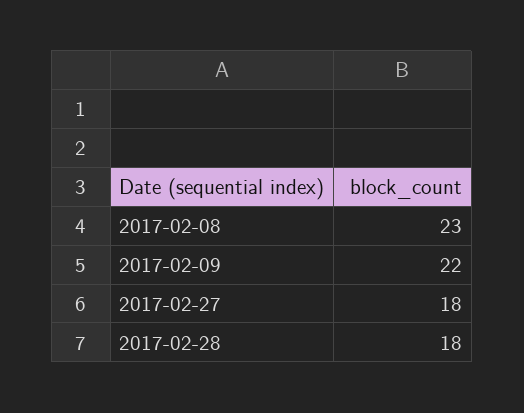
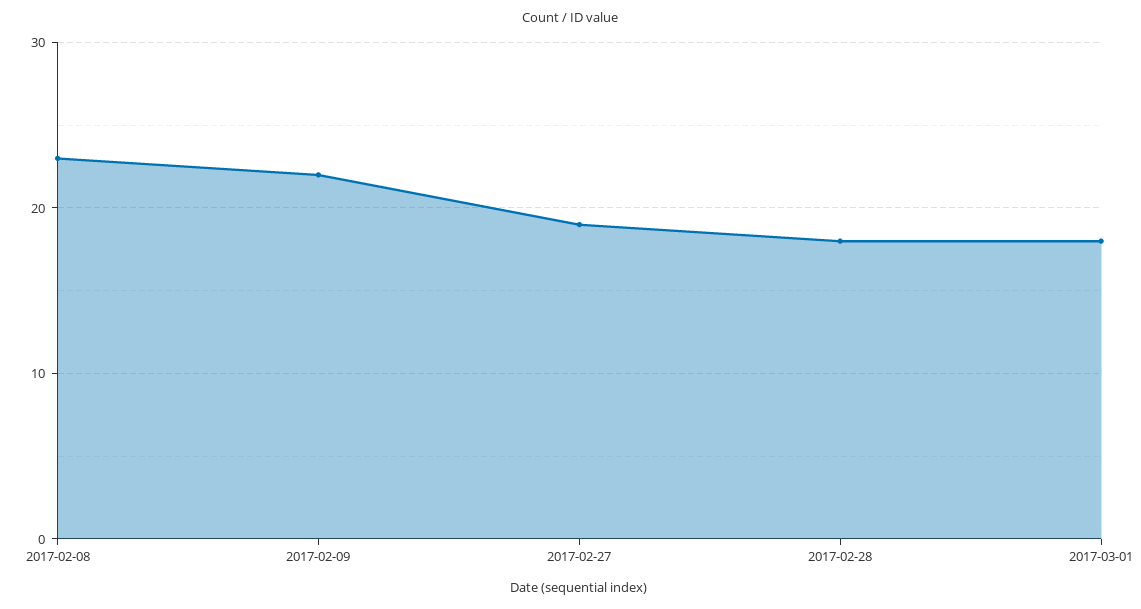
2017-02-27: 18 -> 19
2017-03-01: none -> 18

